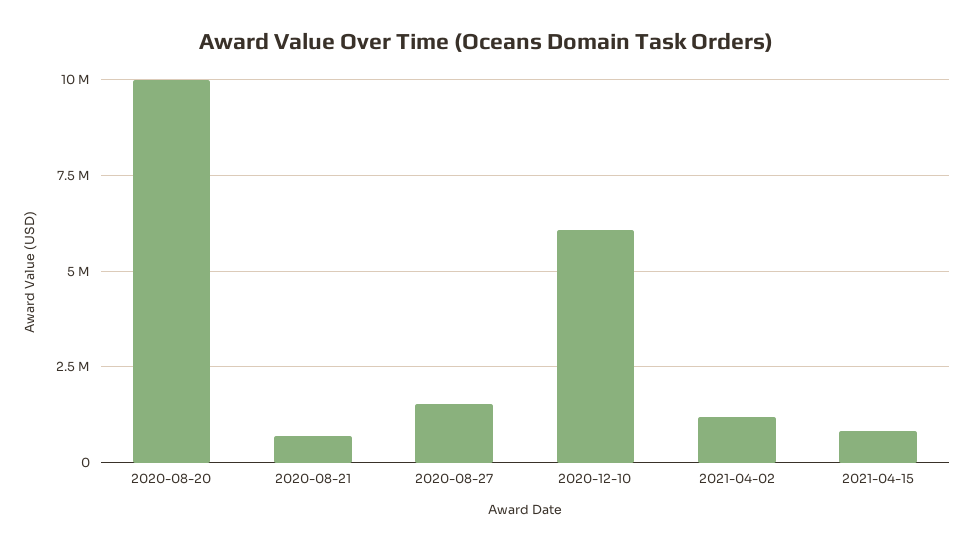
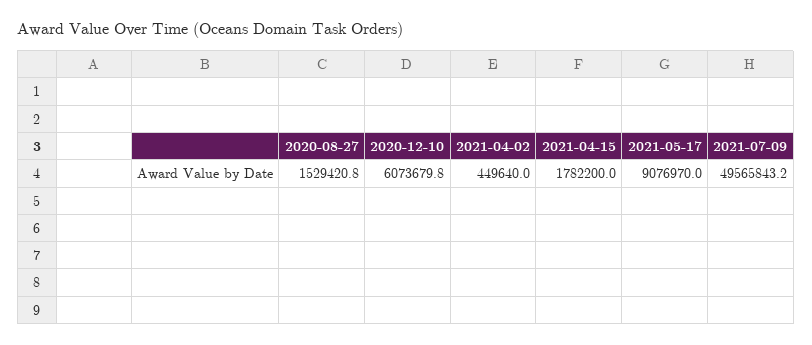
2020-08-20: 10000000 -> none
2020-08-21: 750000 -> none
2021-04-02: 1250000 -> 449640
2021-04-15: 750000 -> 1782200
2021-05-17: none -> 9076970
2021-07-09: none -> 49565843.2

